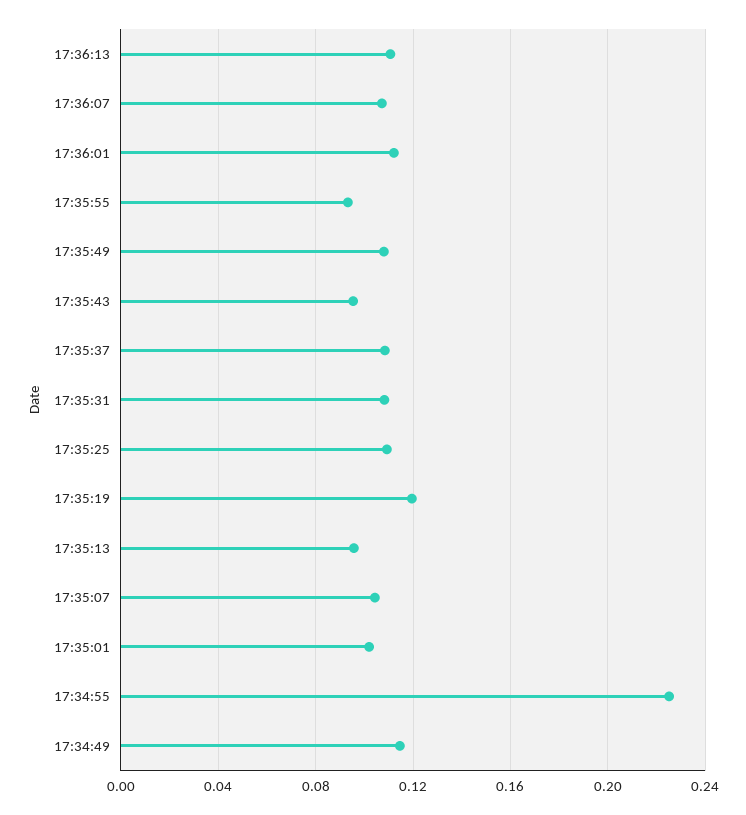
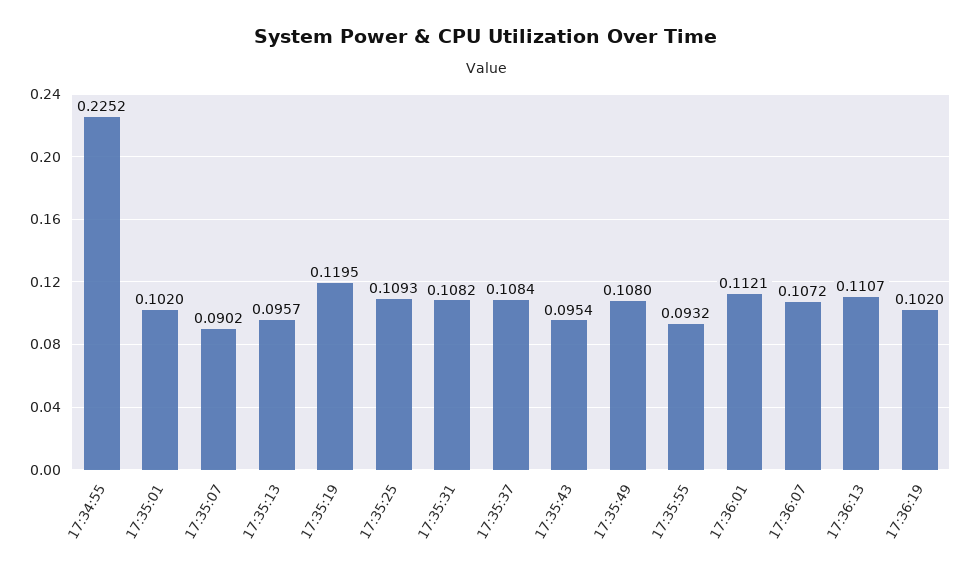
17:35:07: 0.105 -> 0.0902
17:34:49: 0.115 -> none
17:36:19: none -> 0.102

